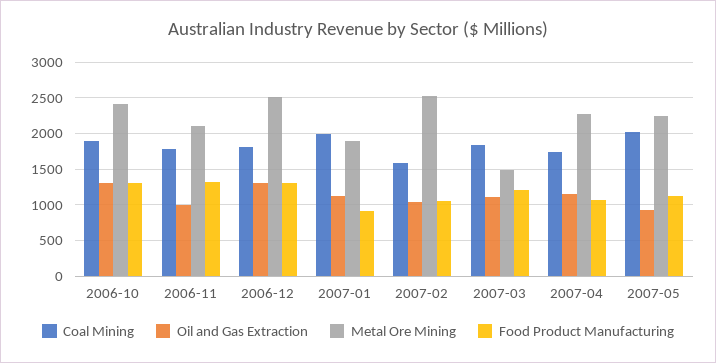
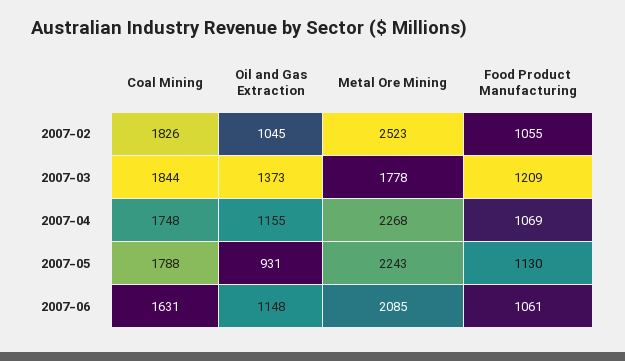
Coal Mining, 2006-10: 1900 -> none
Oil and Gas Extraction, 2006-10: 1300 -> none
Metal Ore Mining, 2006-10: 2400 -> none
Food Product Manufacturing, 2006-10: 1300 -> none
Coal Mining, 2006-11: 1800 -> none
Oil and Gas Extraction, 2006-11: 1000 -> none
Metal Ore Mining, 2006-11: 2100 -> none
Food Product Manufacturing, 2006-11: 1300 -> none
Coal Mining, 2006-12: 1800 -> none
Oil and Gas Extraction, 2006-12: 1300 -> none
Metal Ore Mining, 2006-12: 2500 -> none
Food Product Manufacturing, 2006-12: 1300 -> none
Coal Mining, 2007-01: 2000 -> none
Oil and Gas Extraction, 2007-01: 1100 -> none
Metal Ore Mining, 2007-01: 1900 -> none
Food Product Manufacturing, 2007-01: 900 -> none
Coal Mining, 2007-02: 1600 -> 1826
Oil and Gas Extraction, 2007-03: 1100 -> 1373
Metal Ore Mining, 2007-03: 1500 -> 1778
Coal Mining, 2007-05: 2000 -> 1788
Coal Mining, 2007-06: none -> 1631
Oil and Gas Extraction, 2007-06: none -> 1148
Metal Ore Mining, 2007-06: none -> 2085
Food Product Manufacturing, 2007-06: none -> 1061

